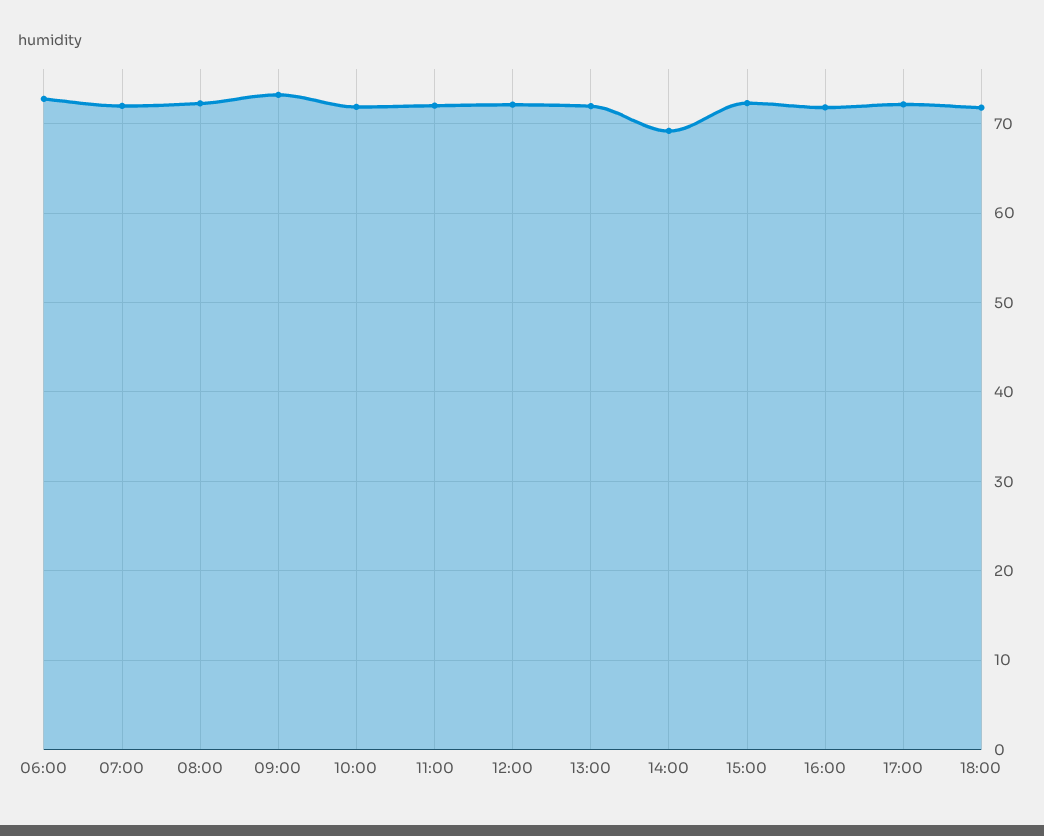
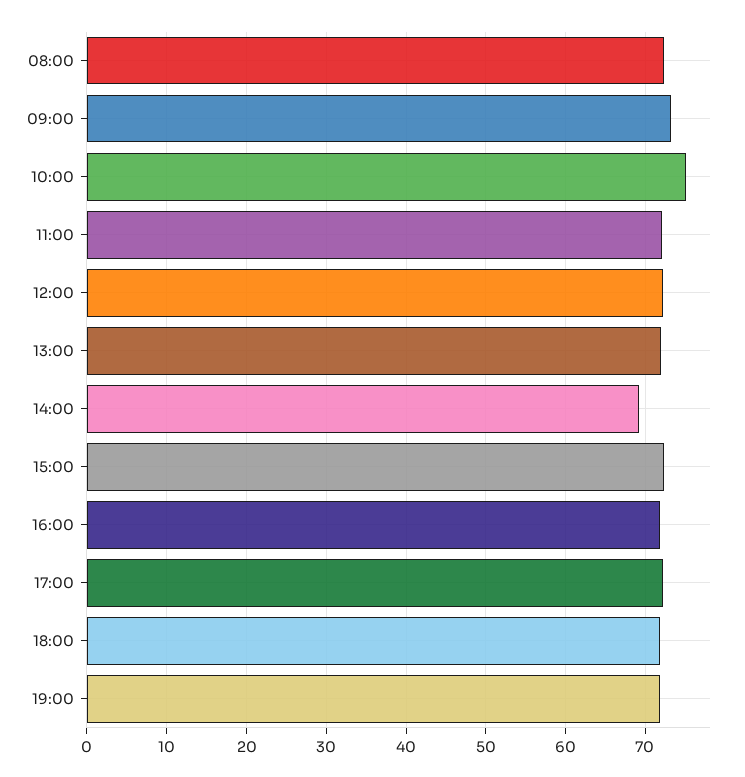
06:00: 73 -> none
07:00: 72 -> none
10:00: 72 -> 75
19:00: none -> 72

